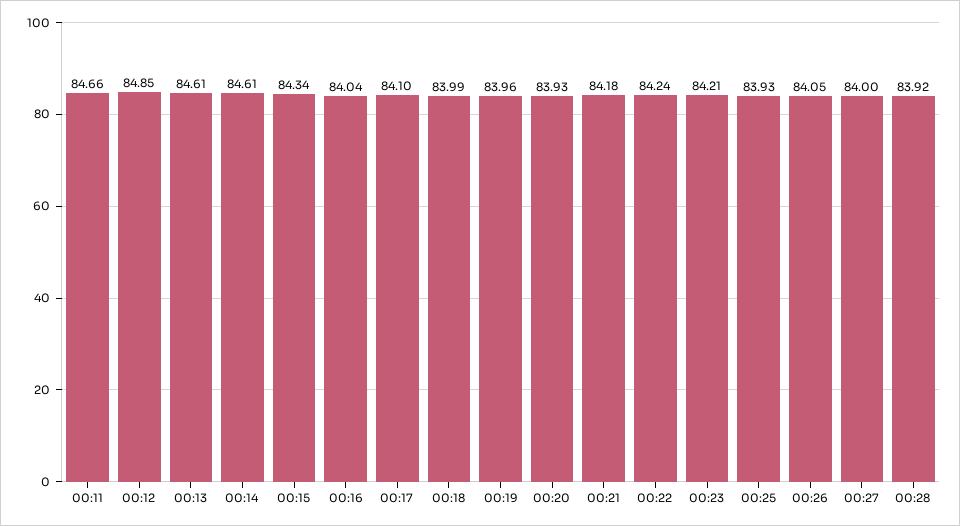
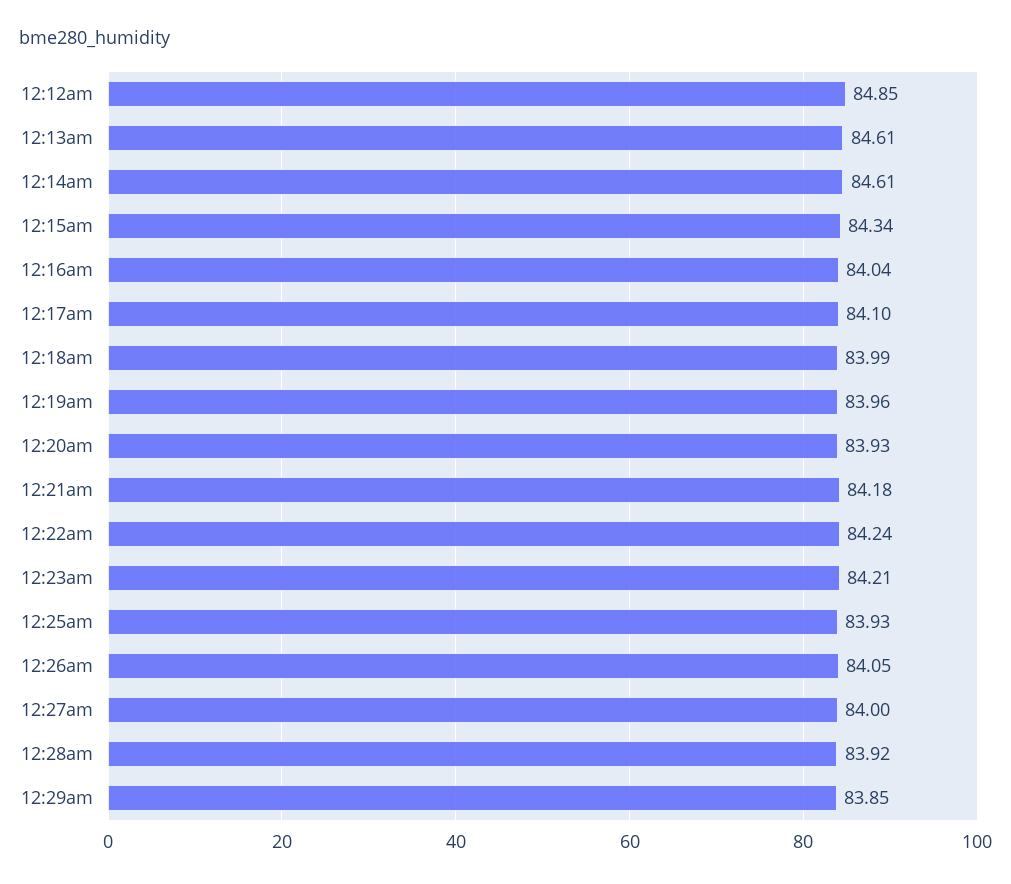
00:11: 84.66 -> none
12:29am: none -> 83.85

